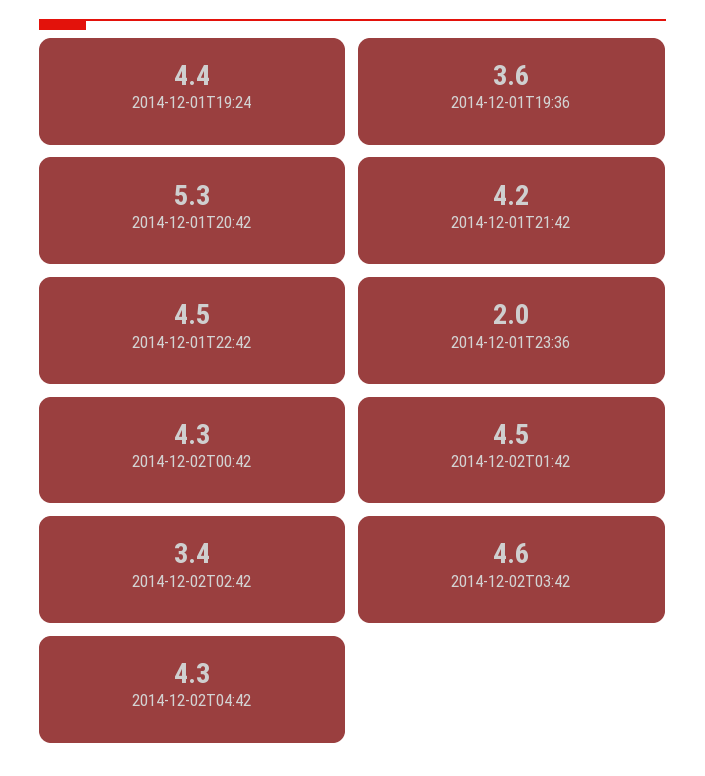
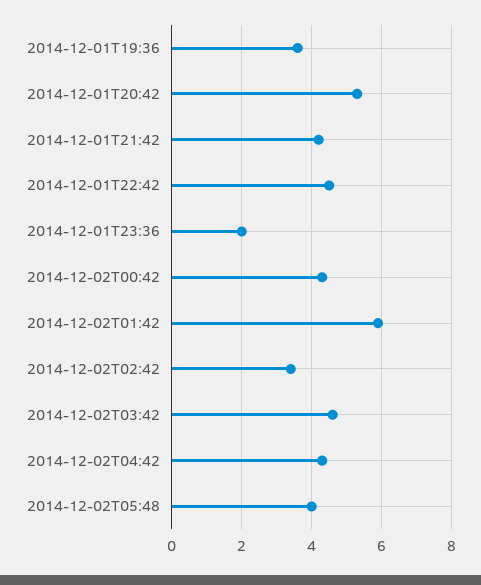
2014-12-01T19:24: 4.4 -> none
2014-12-02T01:42: 4.5 -> 6
2014-12-02T05:48: none -> 4

